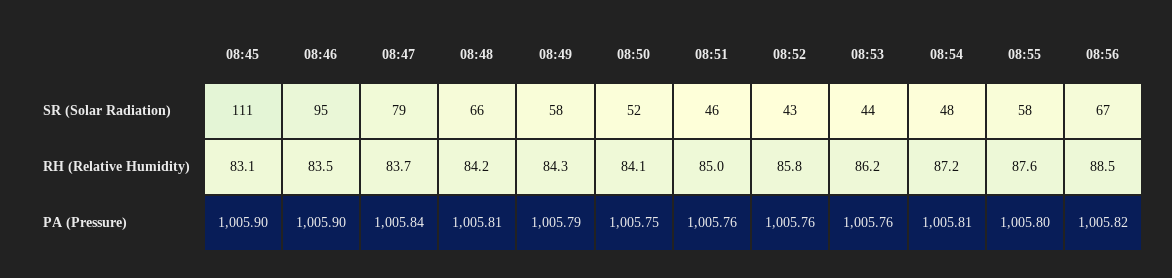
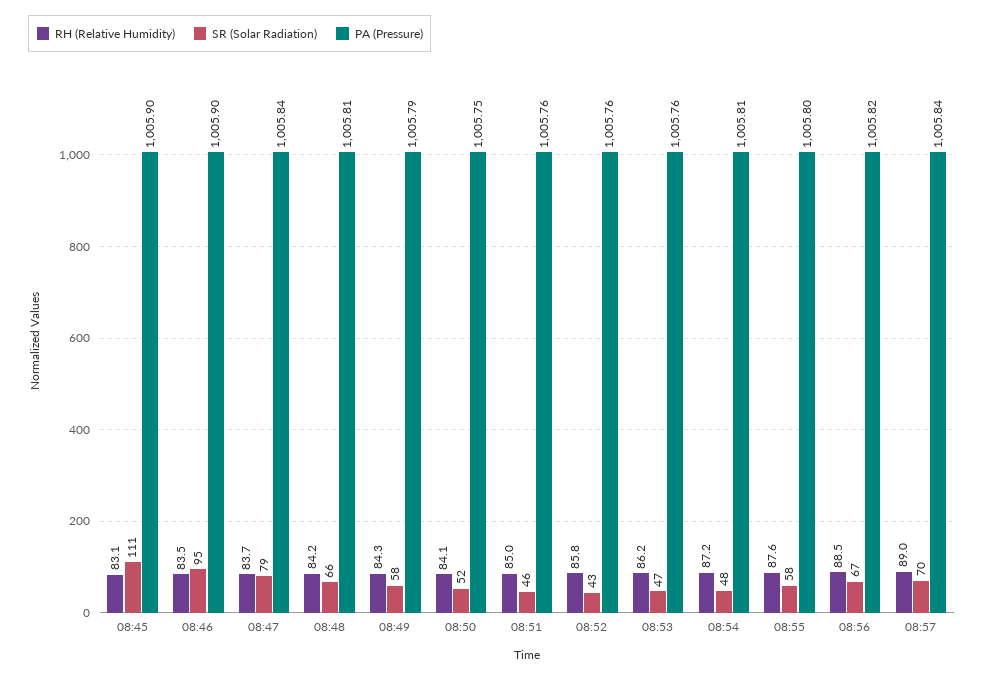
SR (Solar Radiation), 08:53: 44 -> 47
RH (Relative Humidity), 08:57: none -> 89
SR (Solar Radiation), 08:57: none -> 70
PA (Pressure), 08:57: none -> 1005.84

